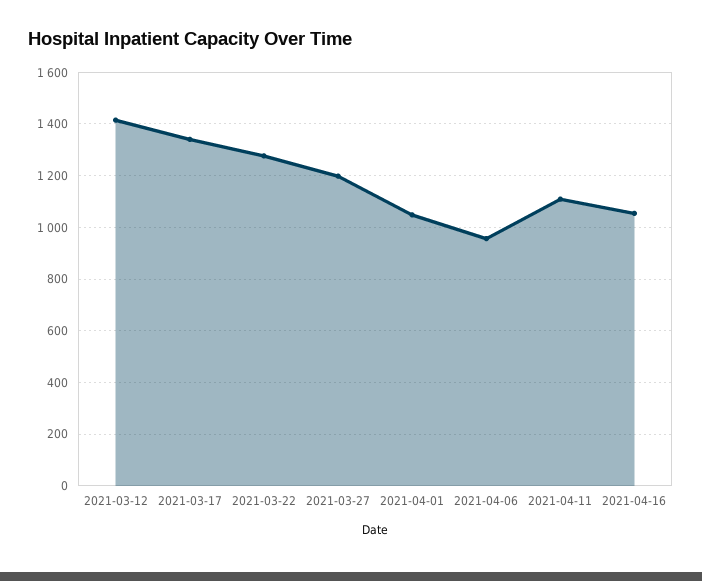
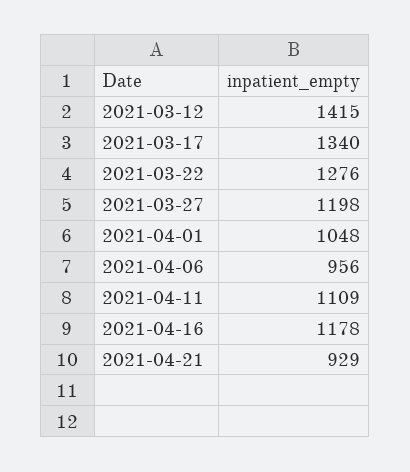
2021-04-16: 1050 -> 1178
2021-04-21: none -> 929

